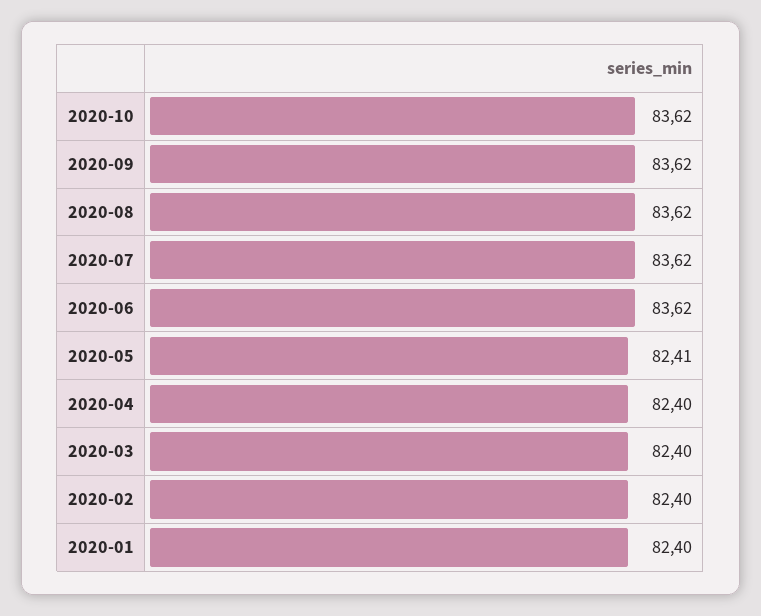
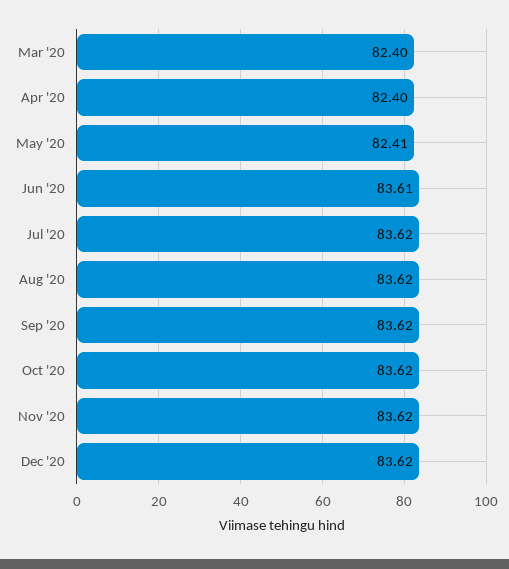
2020-06: 83.62 -> 83.61
2020-02: 82.4 -> none
2020-01: 82.4 -> none
Nov '20: none -> 83.62
Dec '20: none -> 83.62

